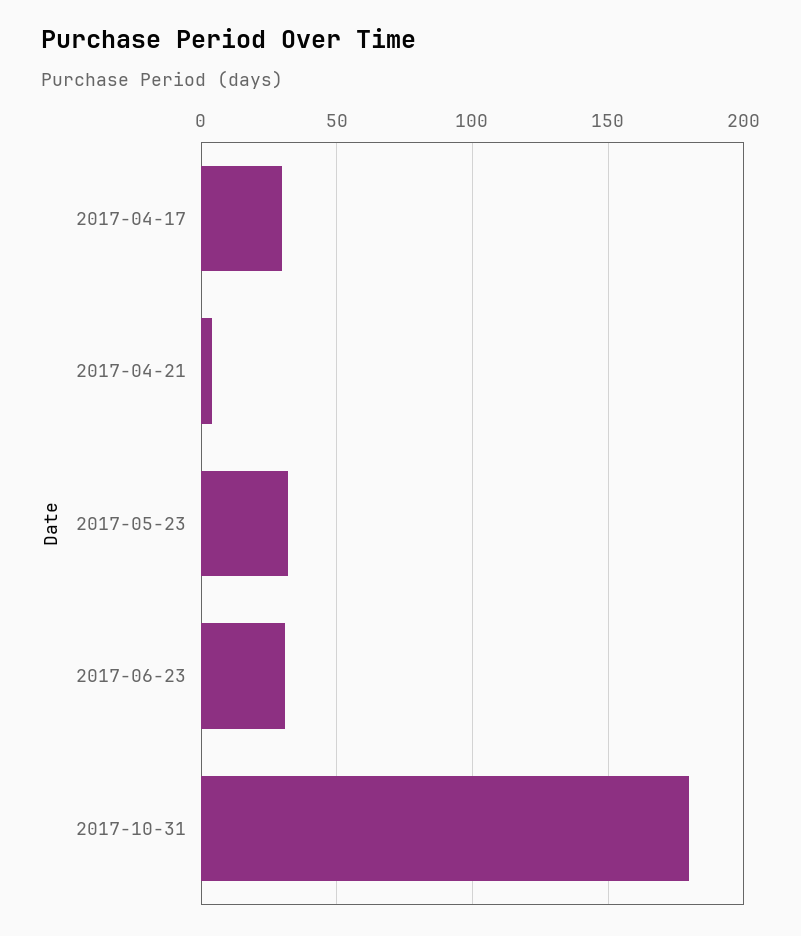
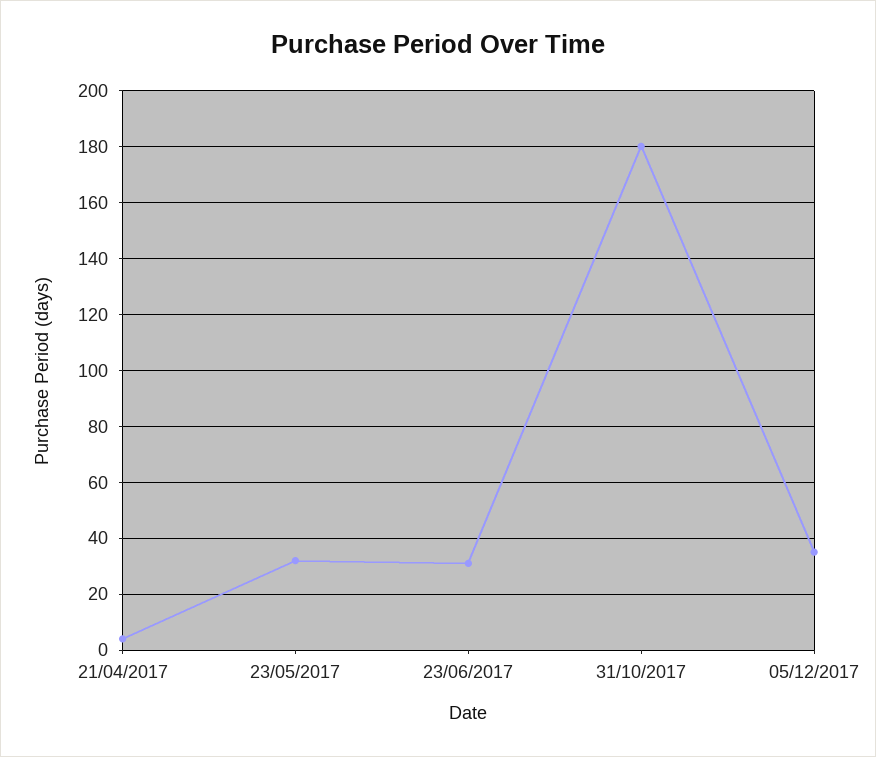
2017-04-17: 30 -> none
05/12/2017: none -> 35

